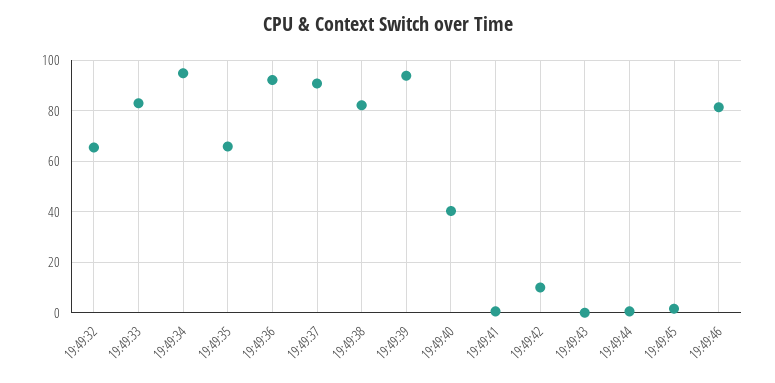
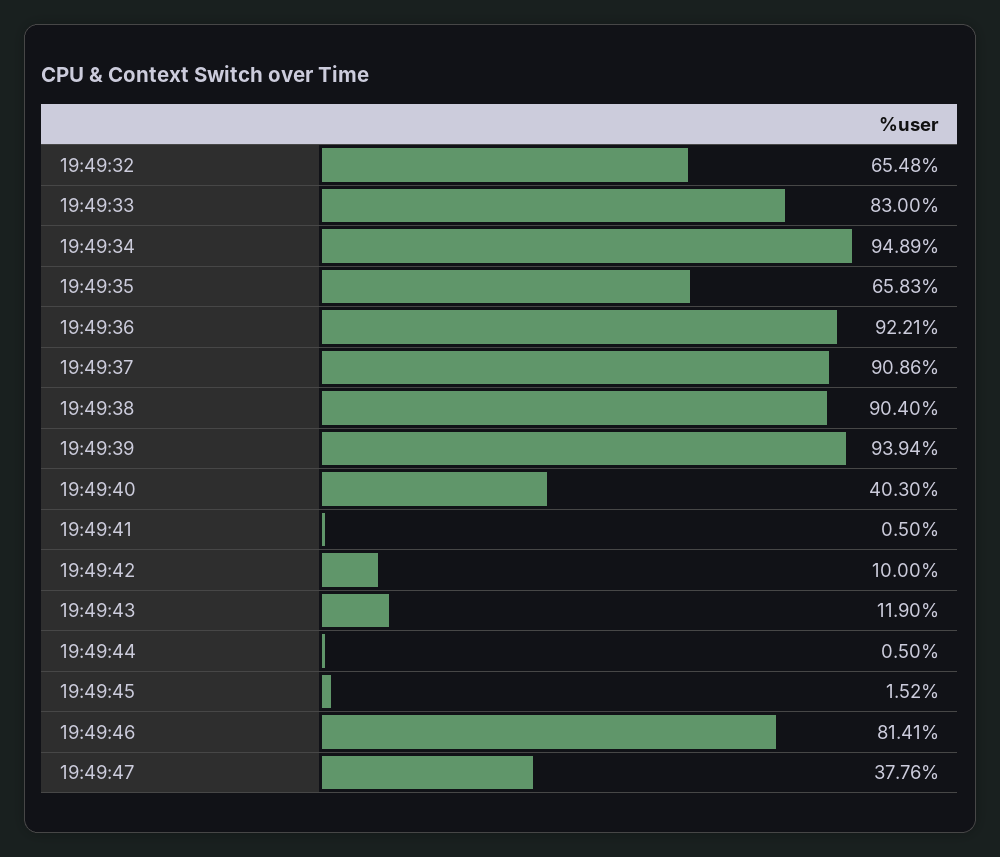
19:49:38: 82.5 -> 90.4
19:49:43: 0 -> 11.9
19:49:47: none -> 37.76

